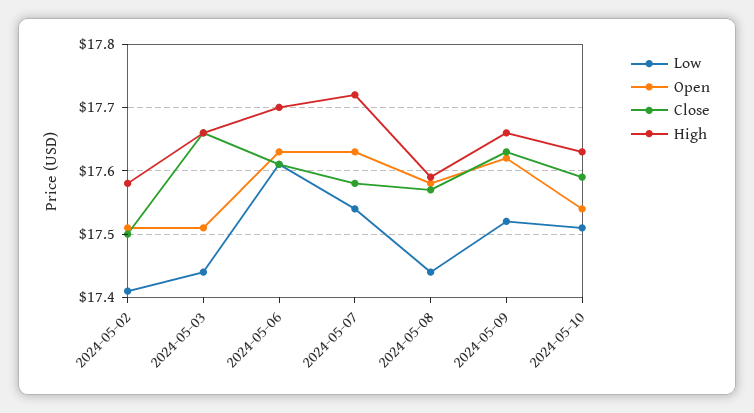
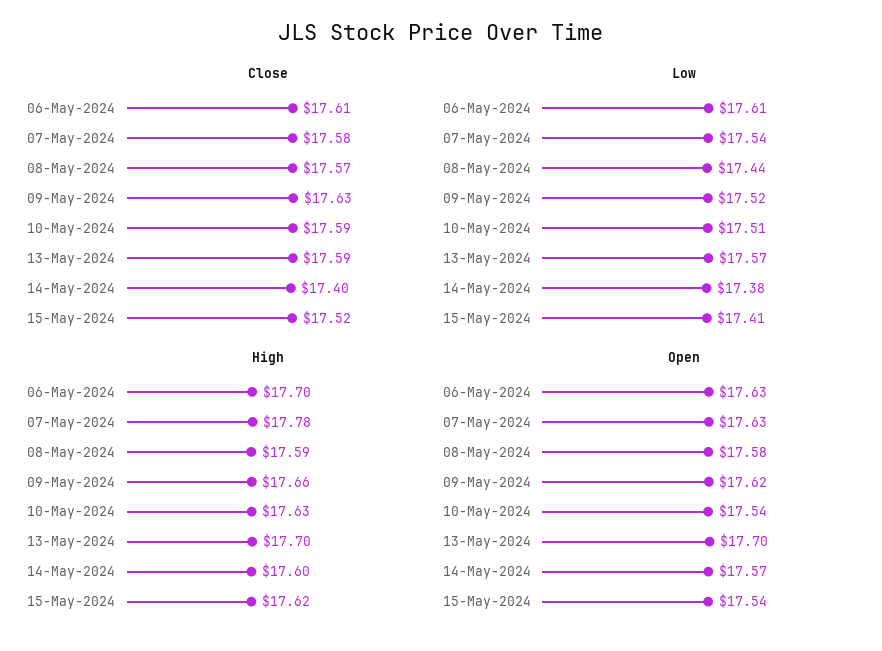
Low, 2024-05-02: 17.41 -> none
Open, 2024-05-02: 17.51 -> none
Close, 2024-05-02: 17.5 -> none
High, 2024-05-02: 17.58 -> none
Low, 2024-05-03: 17.44 -> none
Open, 2024-05-03: 17.51 -> none
Close, 2024-05-03: 17.66 -> none
High, 2024-05-03: 17.66 -> none
High, 2024-05-07: 17.72 -> 17.78
Close, 13-May-2024: none -> 17.59
Close, 14-May-2024: none -> 17.4
Close, 15-May-2024: none -> 17.52
Low, 13-May-2024: none -> 17.57
Low, 14-May-2024: none -> 17.38
Low, 15-May-2024: none -> 17.41
High, 13-May-2024: none -> 17.7
High, 14-May-2024: none -> 17.6
High, 15-May-2024: none -> 17.62
Open, 13-May-2024: none -> 17.7
Open, 14-May-2024: none -> 17.57
Open, 15-May-2024: none -> 17.54

